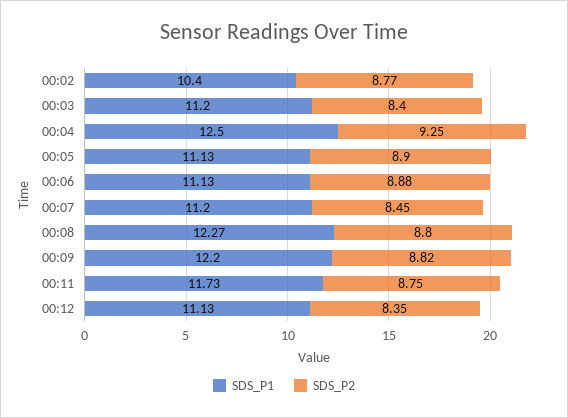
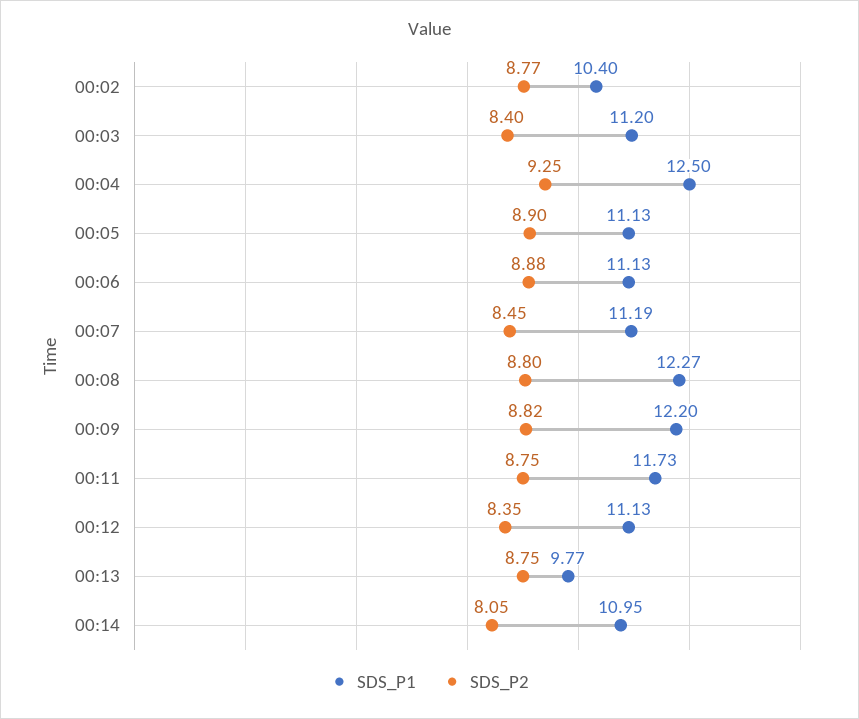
SDS_P1, 00:07: 11.2 -> 11.19
SDS_P1, 00:13: none -> 9.77
SDS_P2, 00:13: none -> 8.75
SDS_P1, 00:14: none -> 10.95
SDS_P2, 00:14: none -> 8.05

